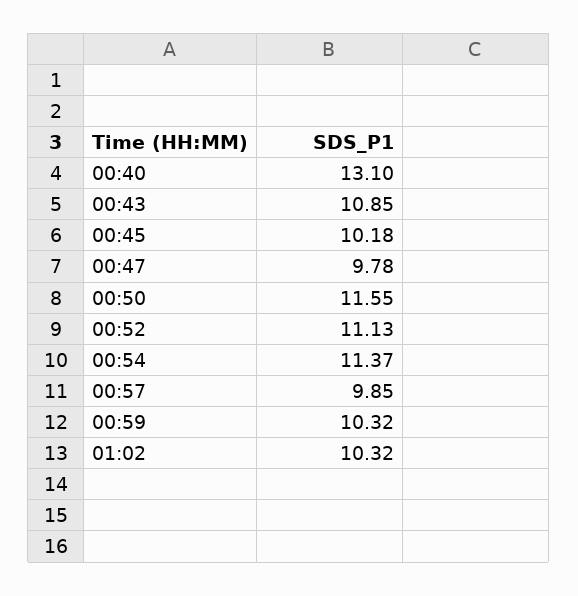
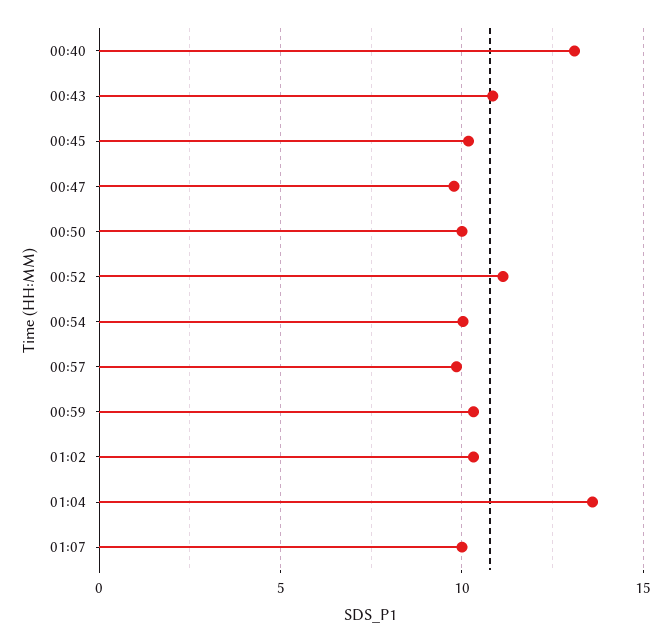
00:50: 11.55 -> 10
00:54: 11.37 -> 10
01:04: none -> 13.5
01:07: none -> 10

